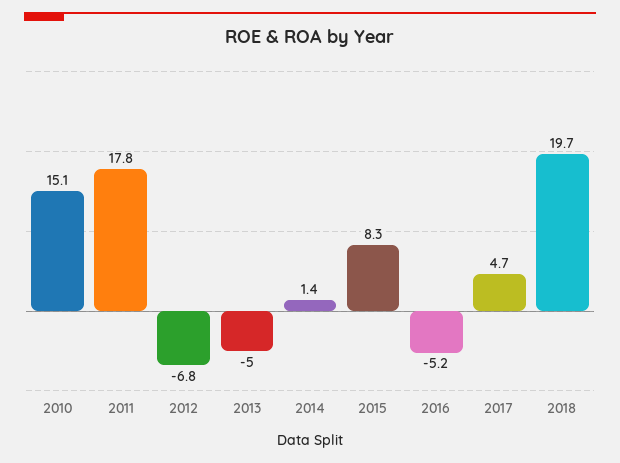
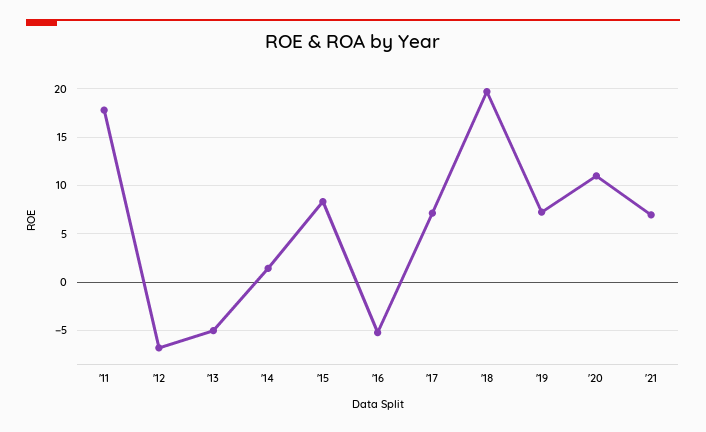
2010: 15.1 -> none
2017: 4.7 -> 7
'19: none -> 7
'20: none -> 11
'21: none -> 7

